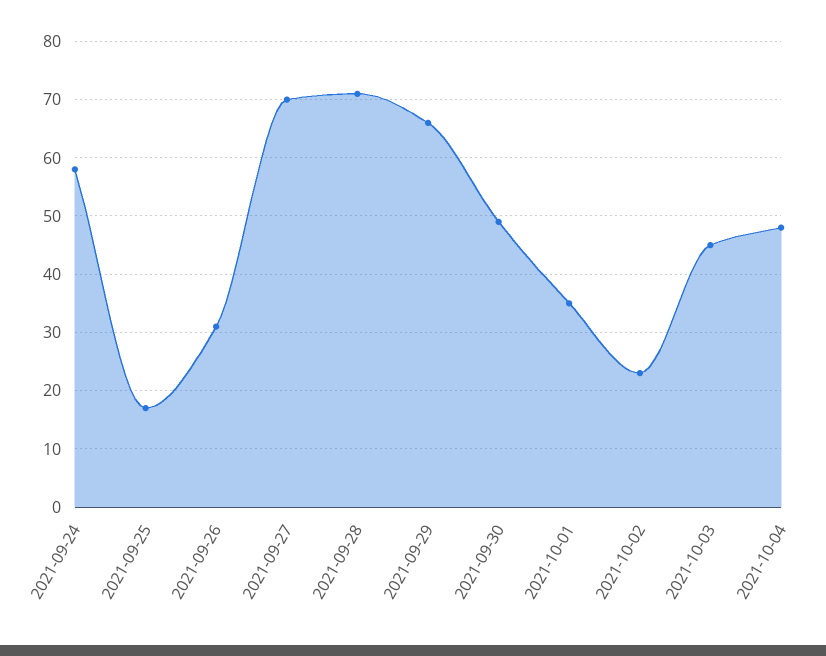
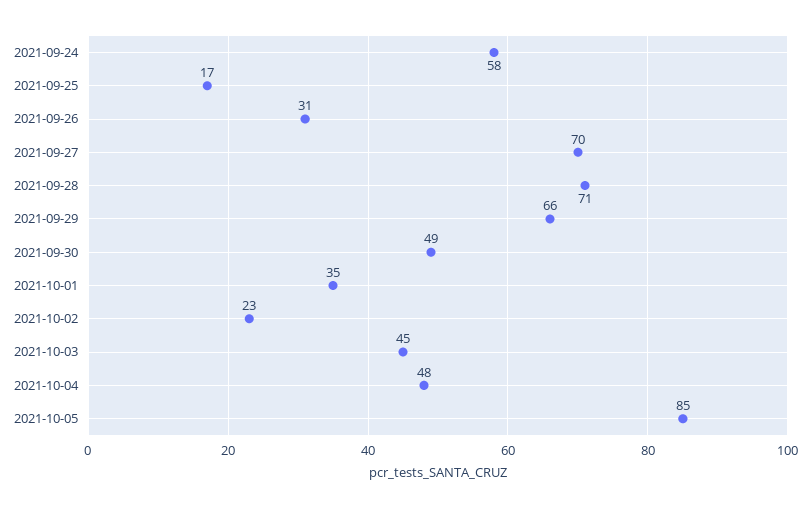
2021-10-05: none -> 85

